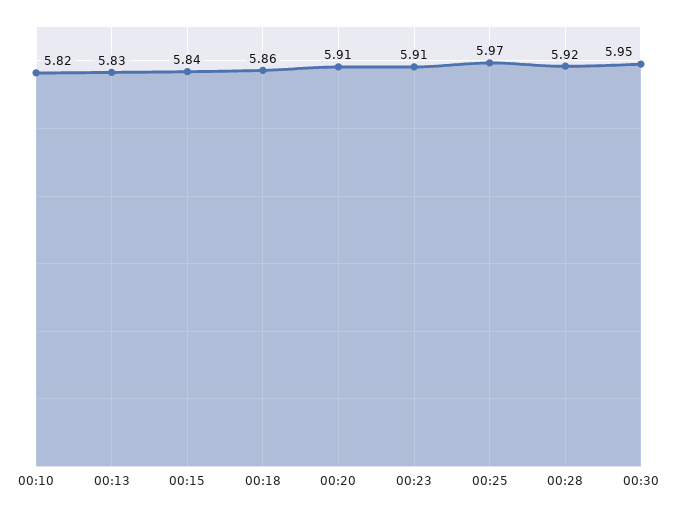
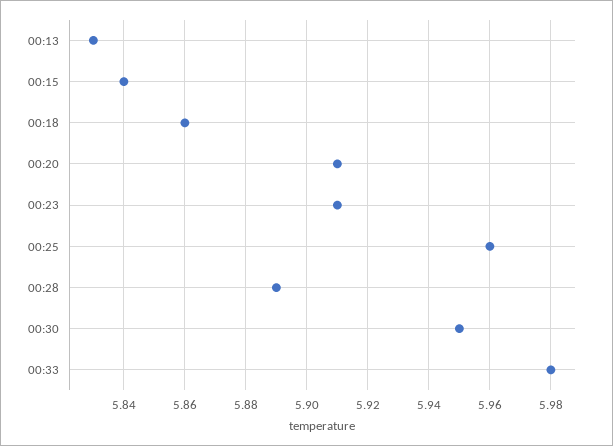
00:10: 5.82 -> none
00:25: 5.97 -> 5.96
00:28: 5.92 -> 5.89
00:33: none -> 5.98

